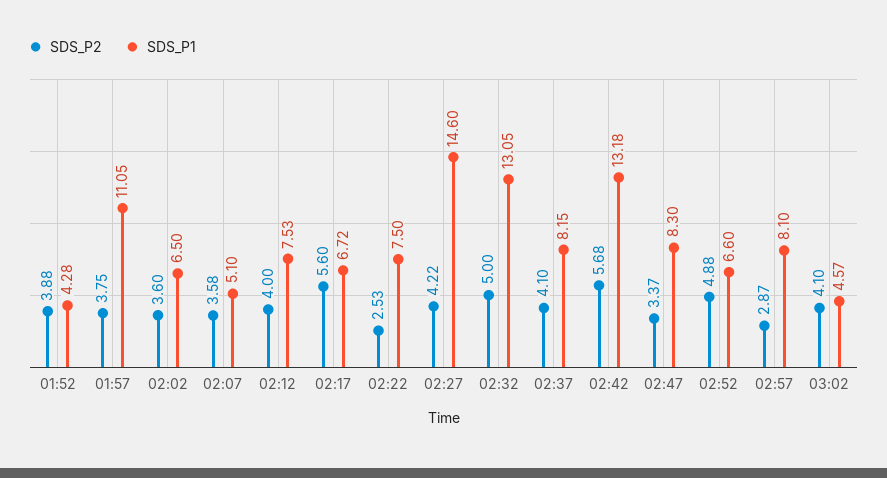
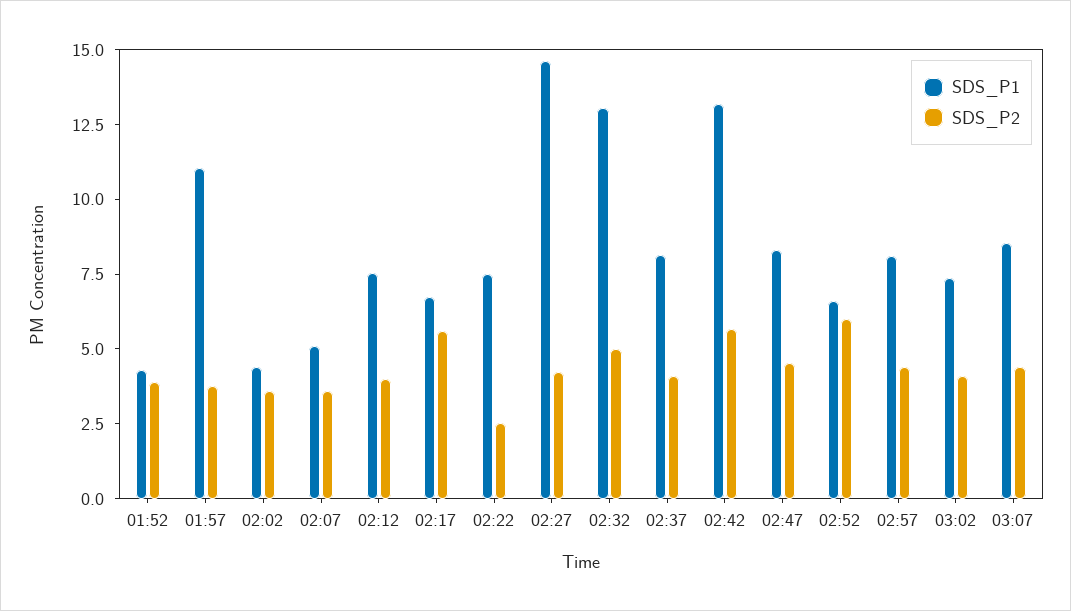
SDS_P1, 02:02: 6.5 -> 4.5
SDS_P2, 02:47: 3.37 -> 4.5
SDS_P2, 02:52: 4.88 -> 6
SDS_P2, 02:57: 2.87 -> 4.5
SDS_P1, 03:02: 4.57 -> 7.5
SDS_P1, 03:07: none -> 8.5
SDS_P2, 03:07: none -> 4.5

